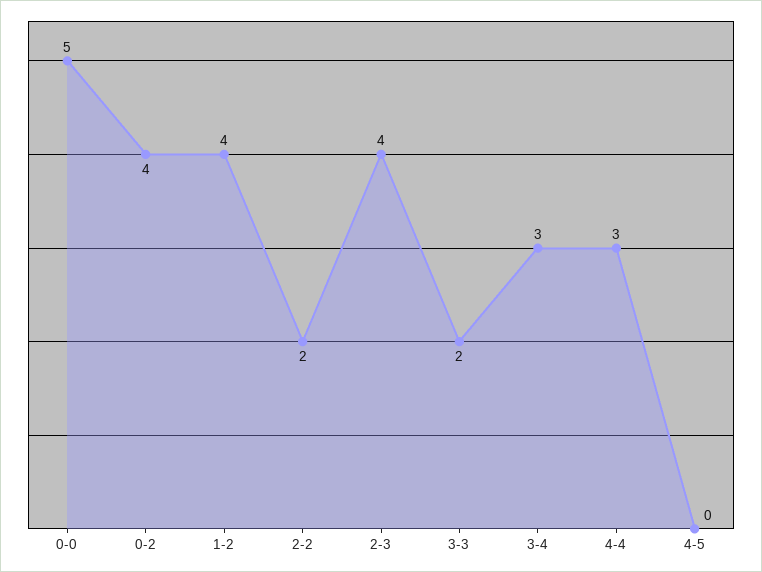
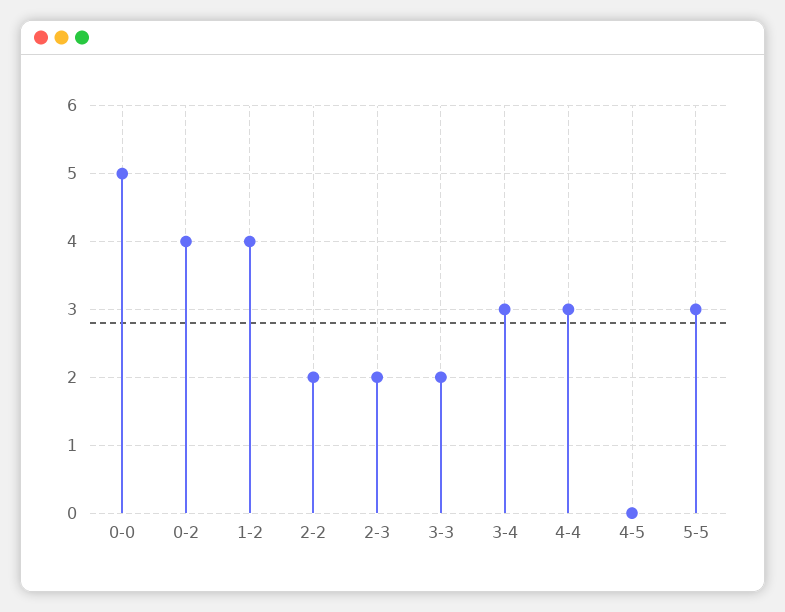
2-3: 4 -> 2
5-5: none -> 3

